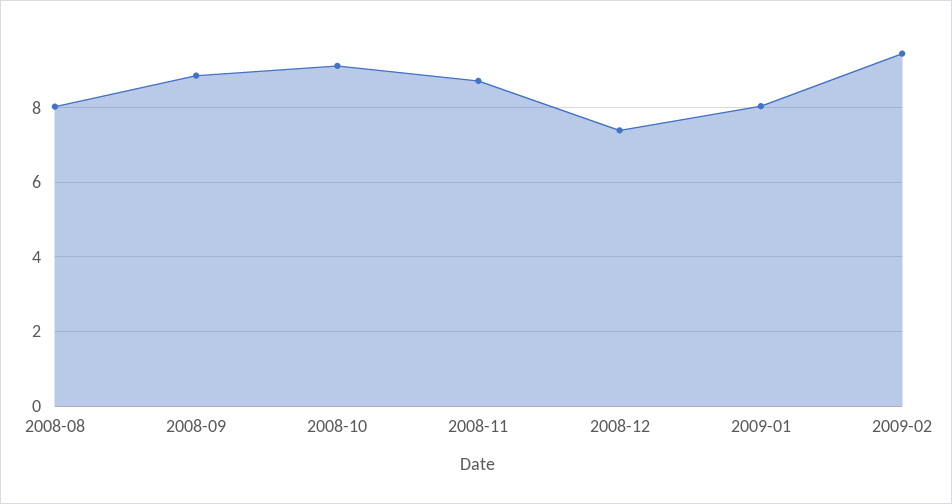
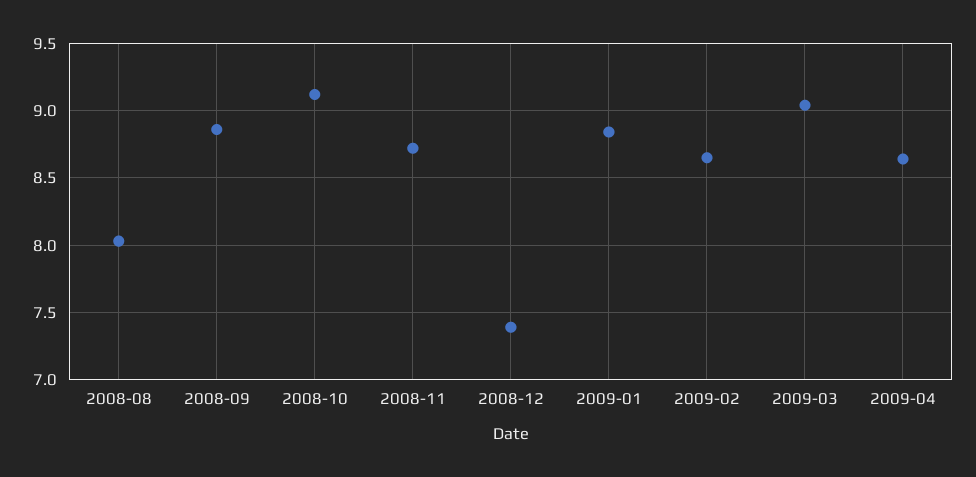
2009-01: 8 -> 8.85
2009-02: 9.4 -> 8.65
2009-03: none -> 9.05
2009-04: none -> 8.65

